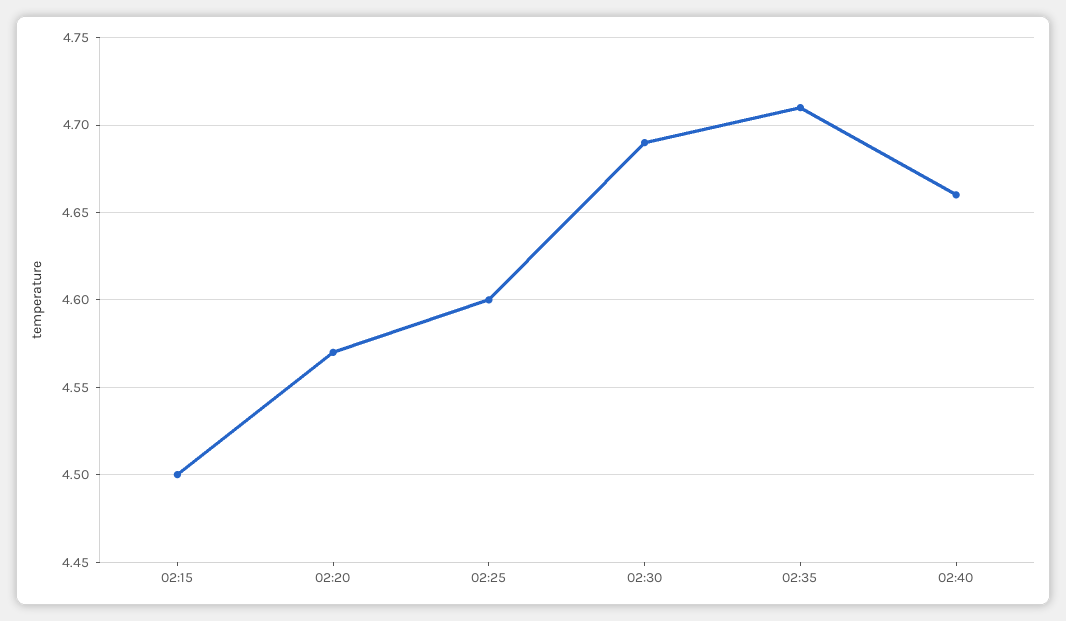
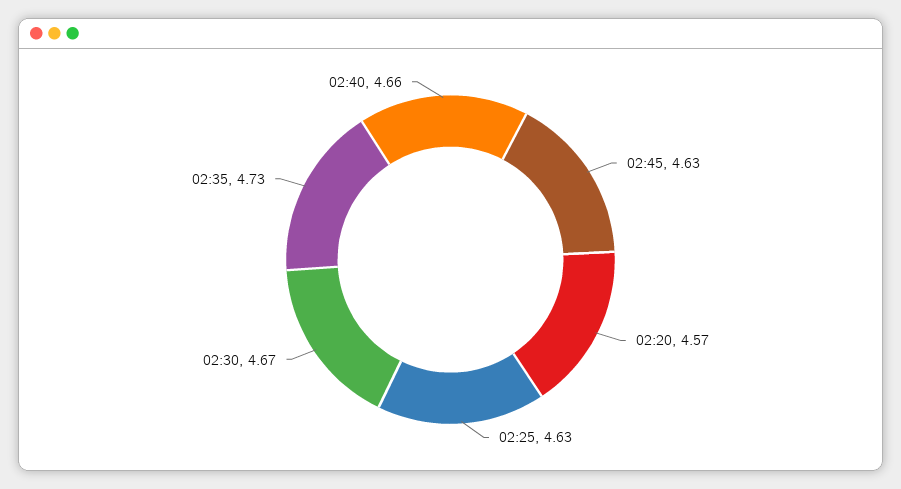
02:15: 4.5 -> none
02:25: 4.6 -> 4.63
02:30: 4.69 -> 4.67
02:35: 4.71 -> 4.73
02:45: none -> 4.63

